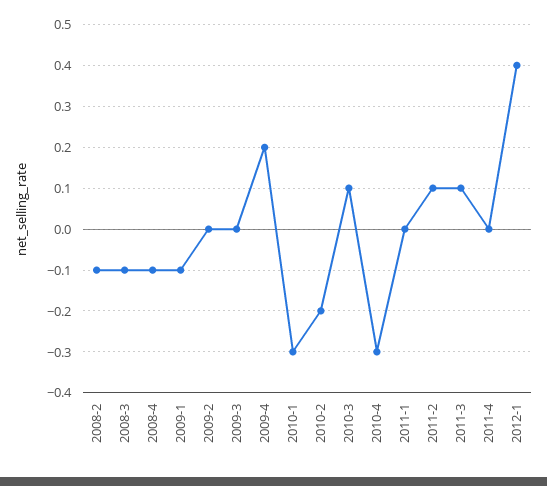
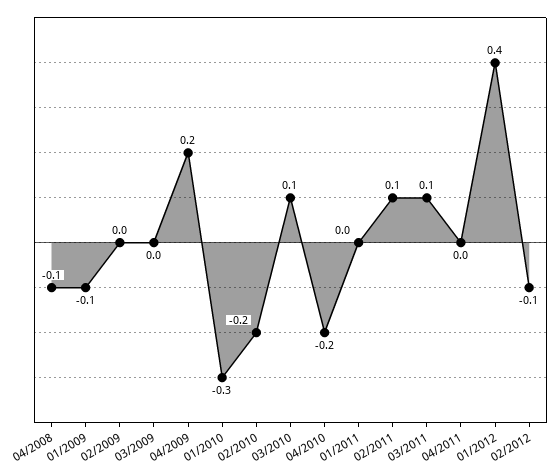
2008-2: -0.1 -> none
2008-3: -0.1 -> none
2010-4: -0.3 -> -0.2
02/2012: none -> -0.1

